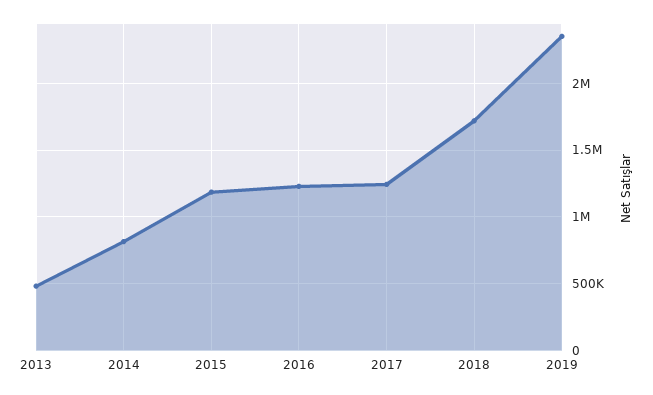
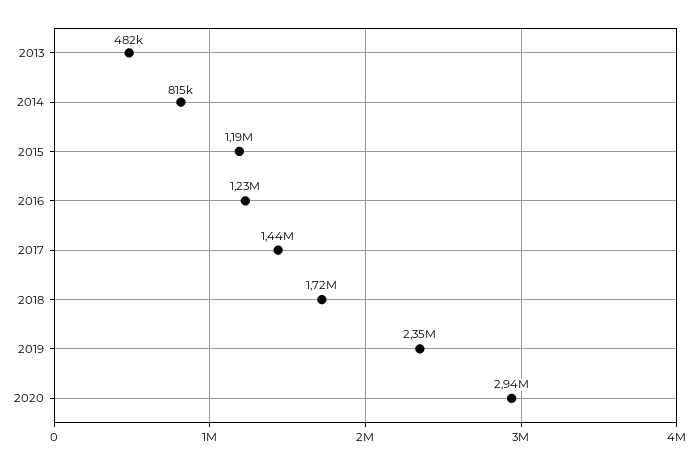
2017: 1250000 -> 1440000
2020: none -> 2940000

